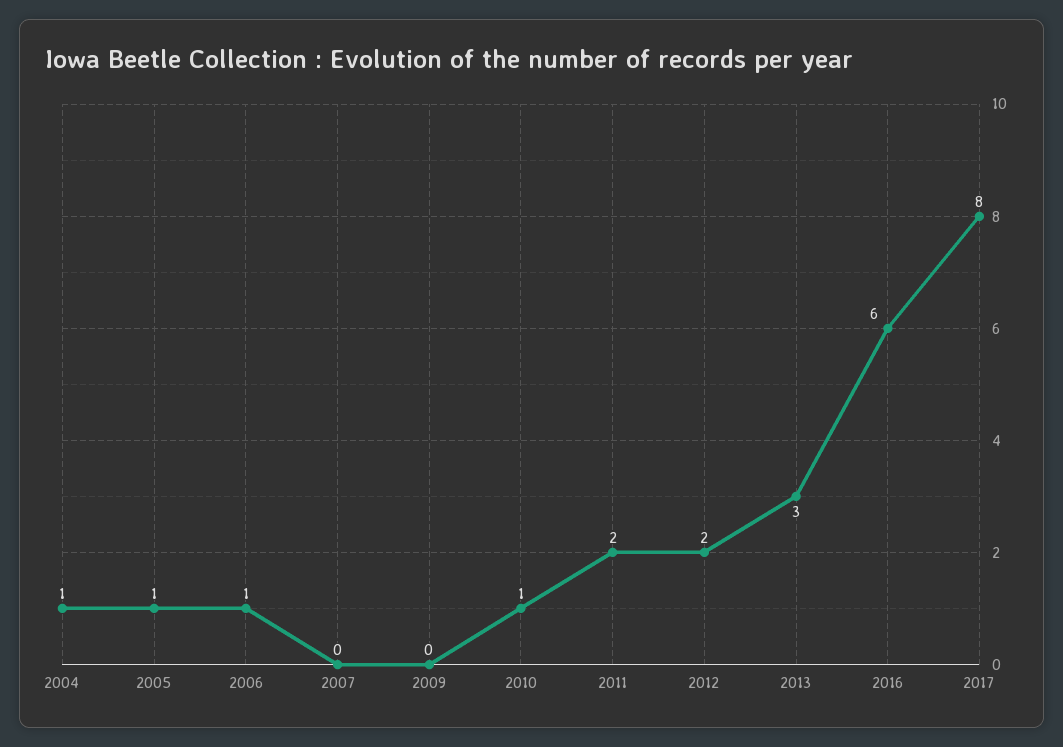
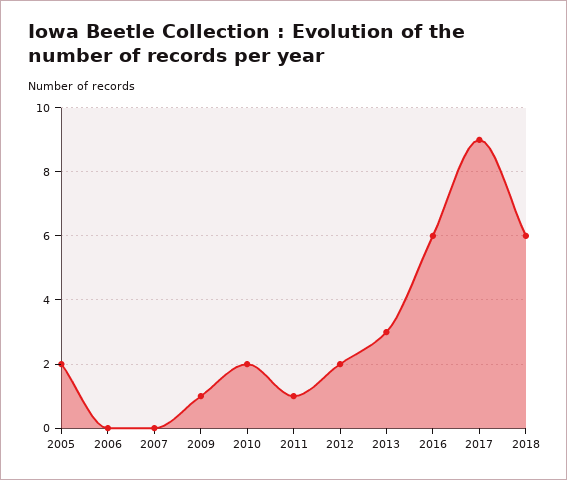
2004: 1 -> none
2005: 1 -> 2
2006: 1 -> 0
2009: 0 -> 1
2010: 1 -> 2
2011: 2 -> 1
2017: 8 -> 9
2018: none -> 6

